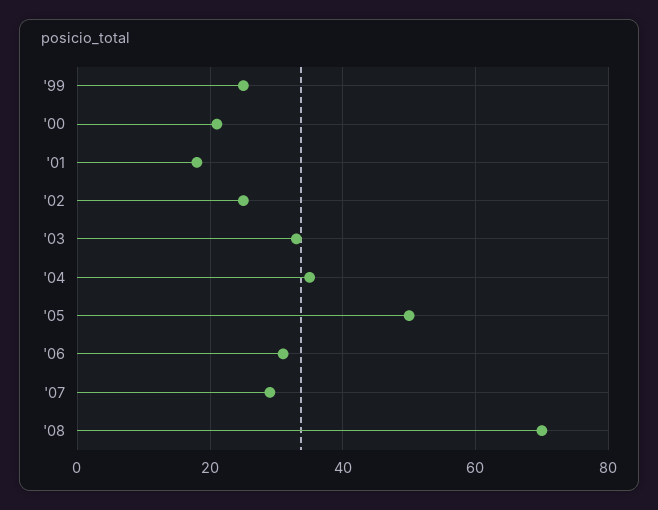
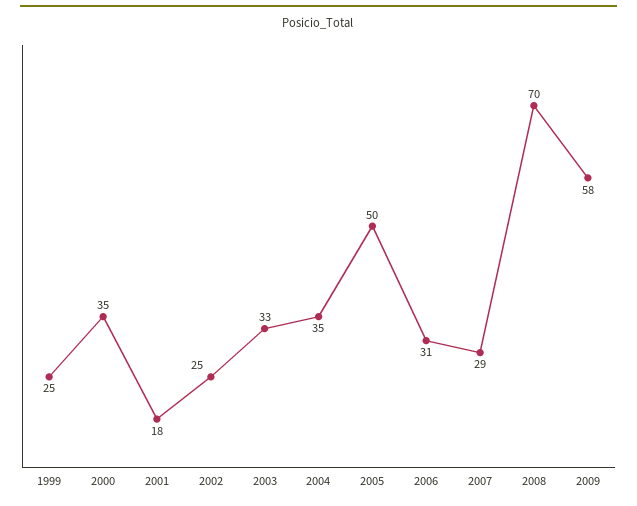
'00: 20 -> 35
2009: none -> 58

